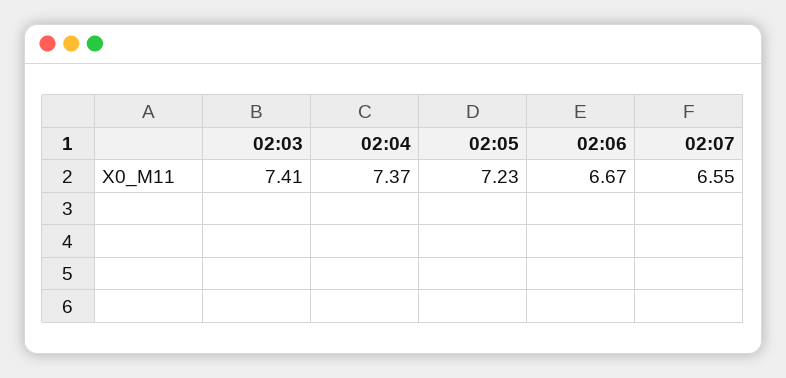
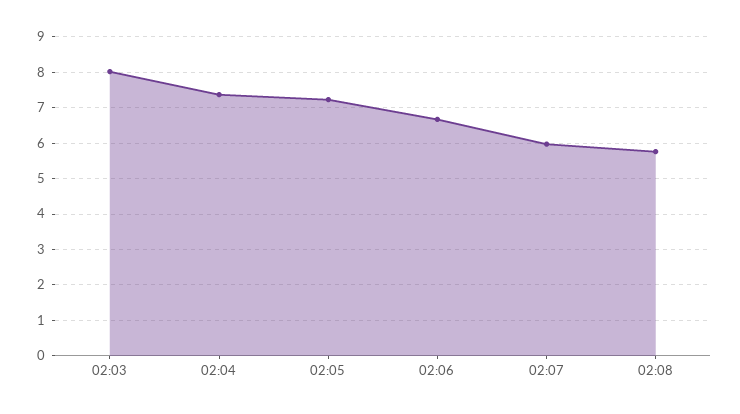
02:03: 7.41 -> 8
02:07: 6.55 -> 6
02:08: none -> 5.8

